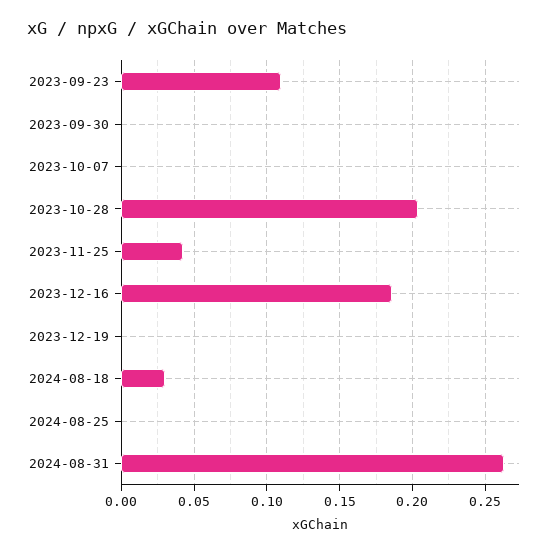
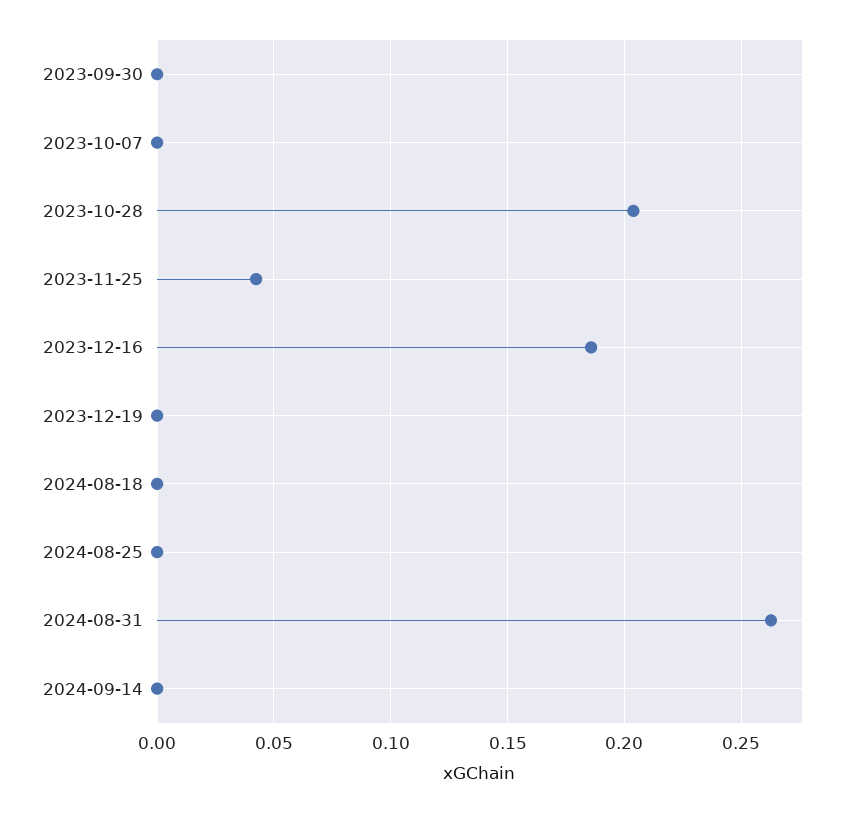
2023-09-23: 0.11 -> none
2024-08-18: 0.03 -> 0
2024-09-14: none -> 0

